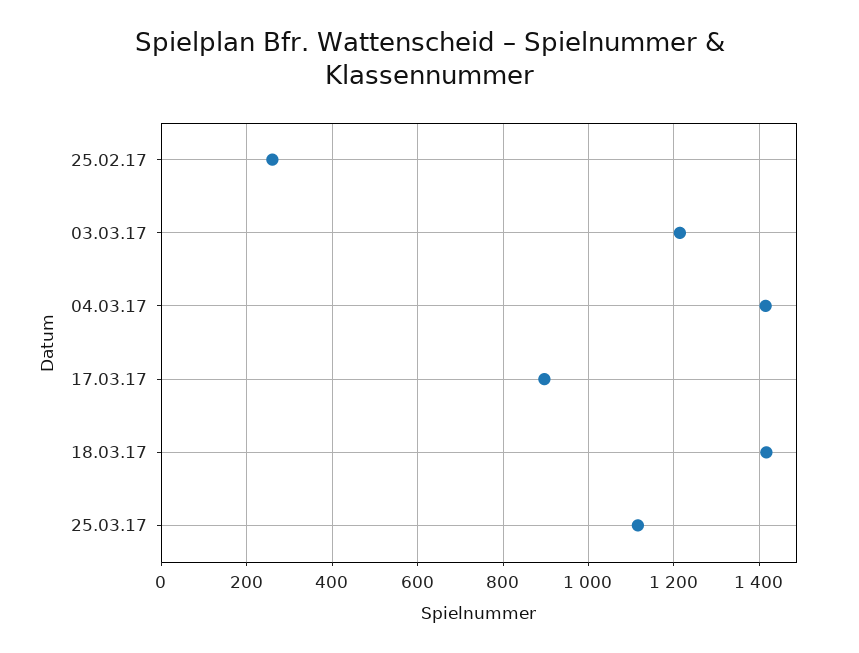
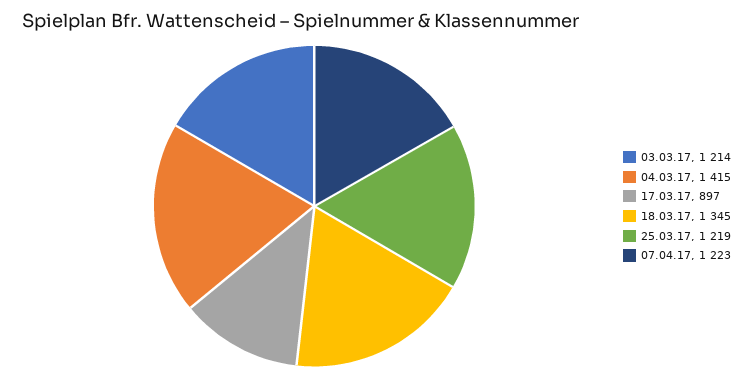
25.02.17: 260 -> none
18.03.17: 1420 -> 1345
25.03.17: 1120 -> 1219
07.04.17: none -> 1223

